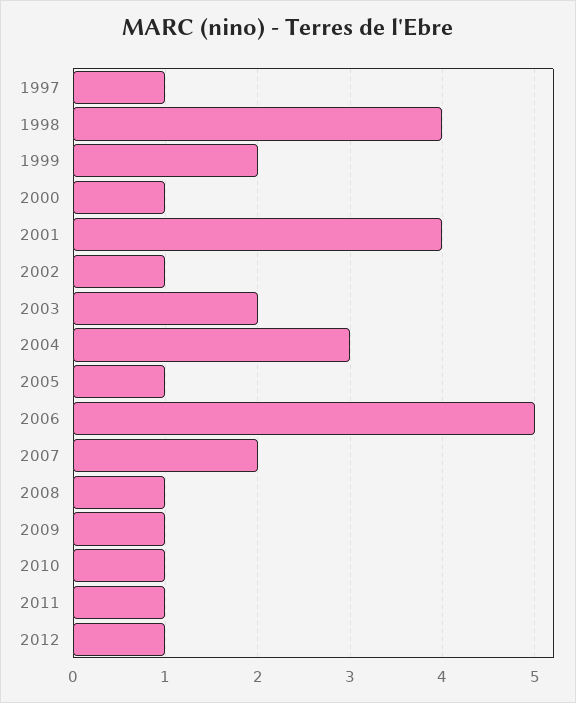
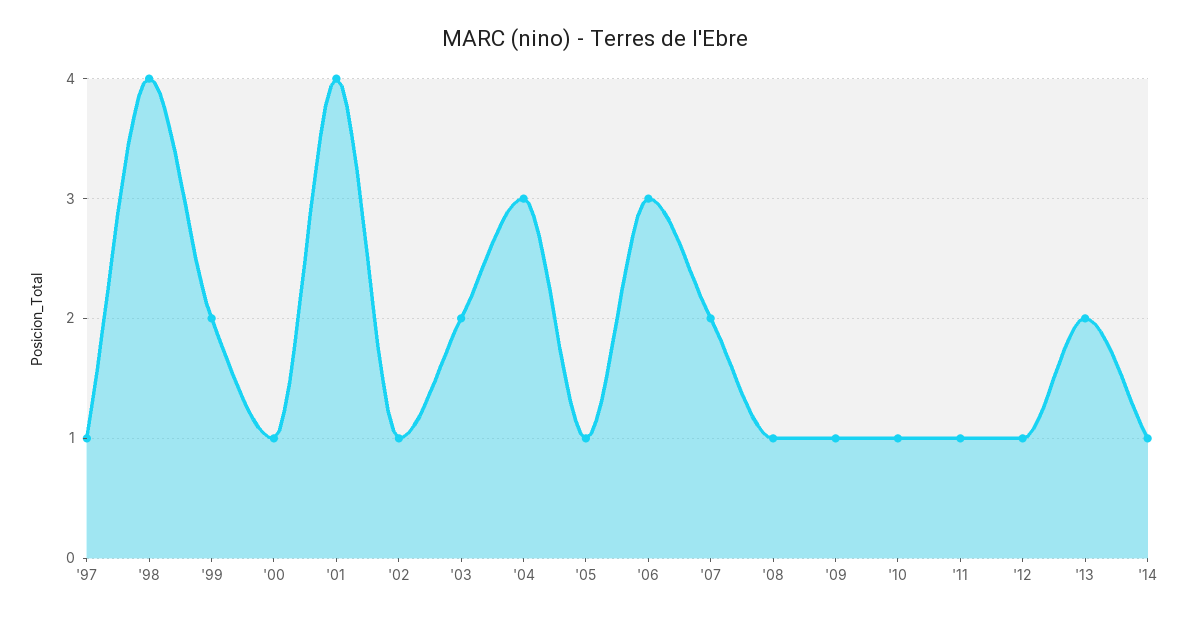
2006: 5 -> 3
'13: none -> 2
'14: none -> 1

